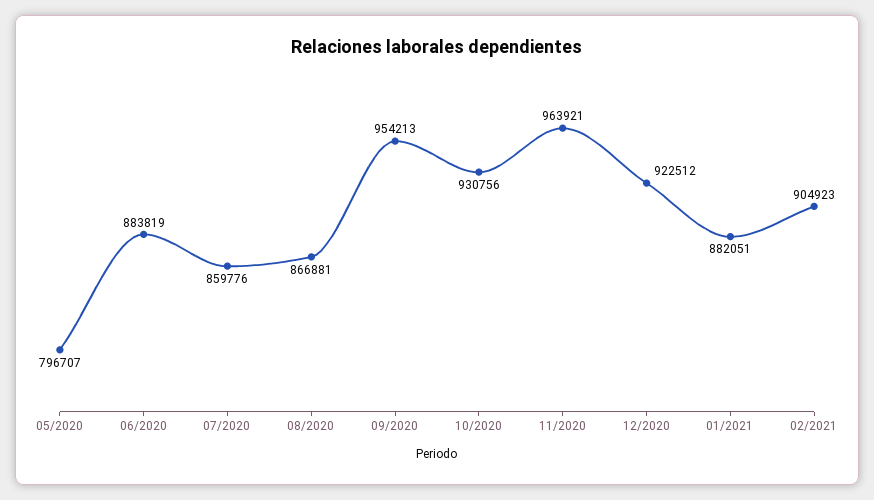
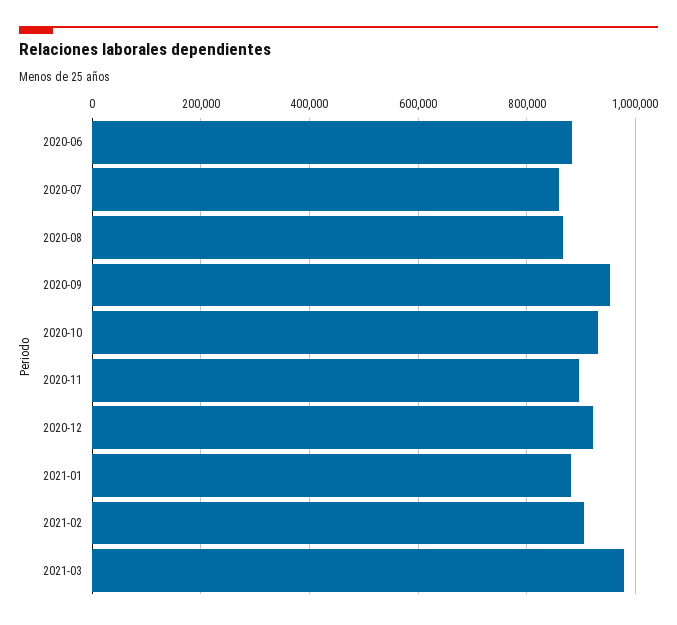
05/2020: 796707 -> none
11/2020: 963921 -> 900000
2021-03: none -> 980000

